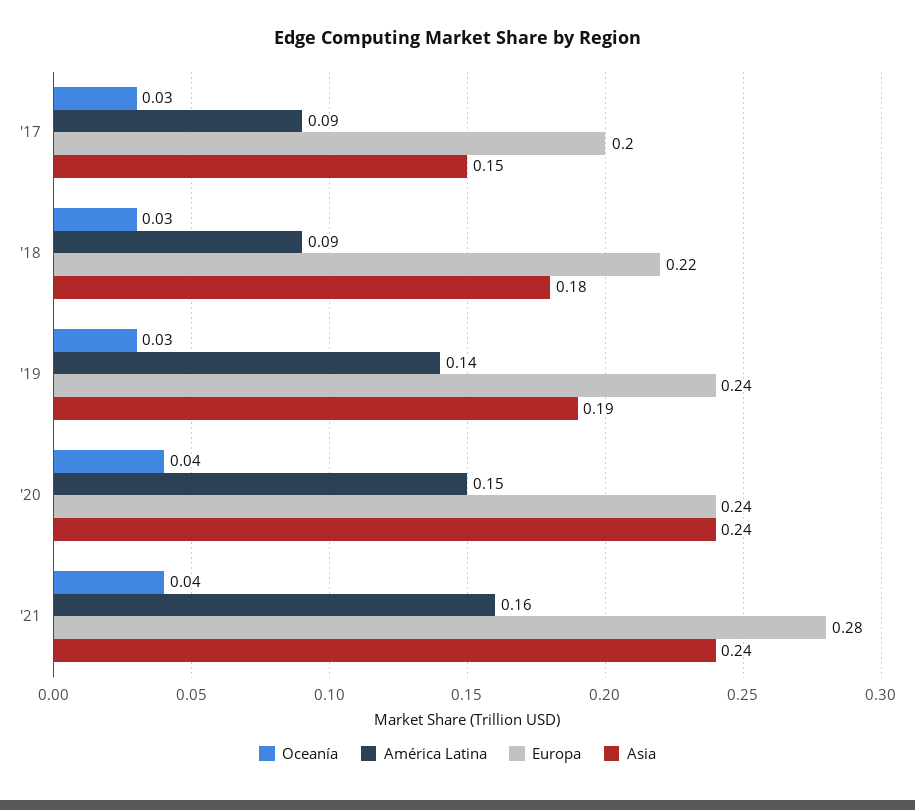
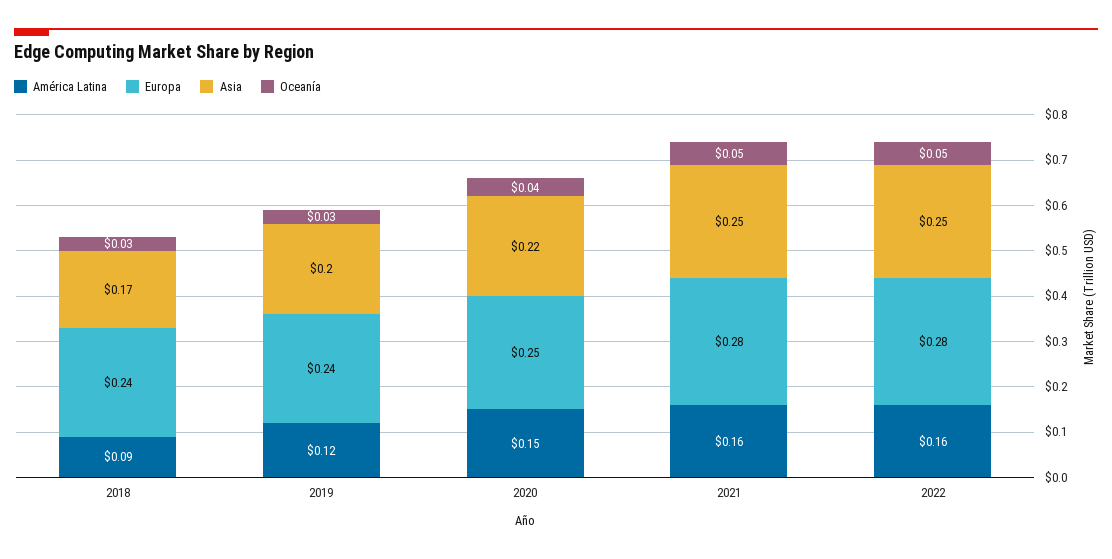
Oceanía, '17: 0.03 -> none
América Latina, '17: 0.09 -> none
Europa, '17: 0.2 -> none
Asia, '17: 0.15 -> none
Europa, '18: 0.22 -> 0.24
Asia, '18: 0.18 -> 0.17
América Latina, '19: 0.14 -> 0.12
Asia, '19: 0.19 -> 0.2
Europa, '20: 0.24 -> 0.25
Asia, '20: 0.24 -> 0.22
Oceanía, '21: 0.04 -> 0.05
Asia, '21: 0.24 -> 0.25
América Latina, 2022: none -> 0.16
Europa, 2022: none -> 0.28
Asia, 2022: none -> 0.25
Oceanía, 2022: none -> 0.05

